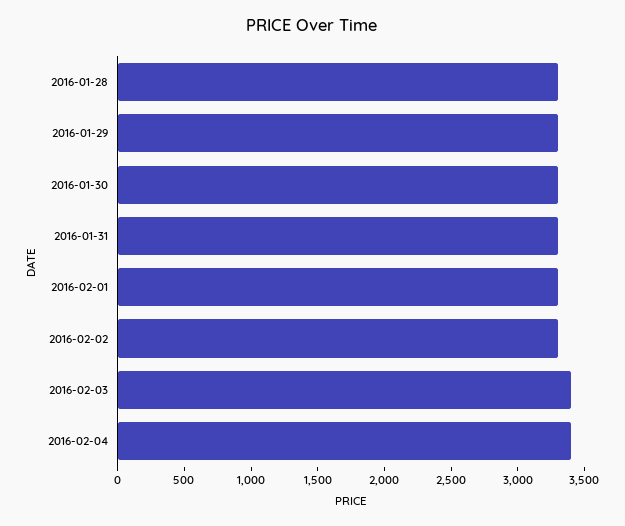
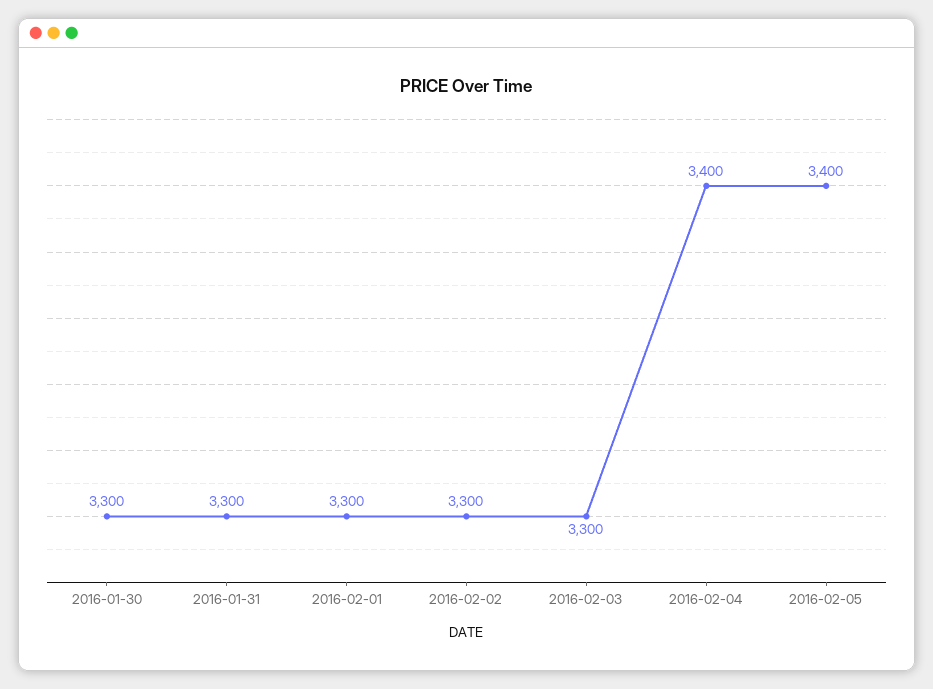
2016-01-28: 3300 -> none
2016-01-29: 3300 -> none
2016-02-03: 3400 -> 3300
2016-02-05: none -> 3400

